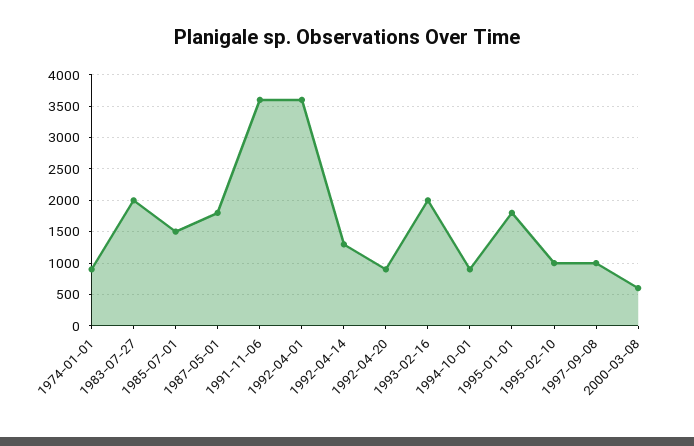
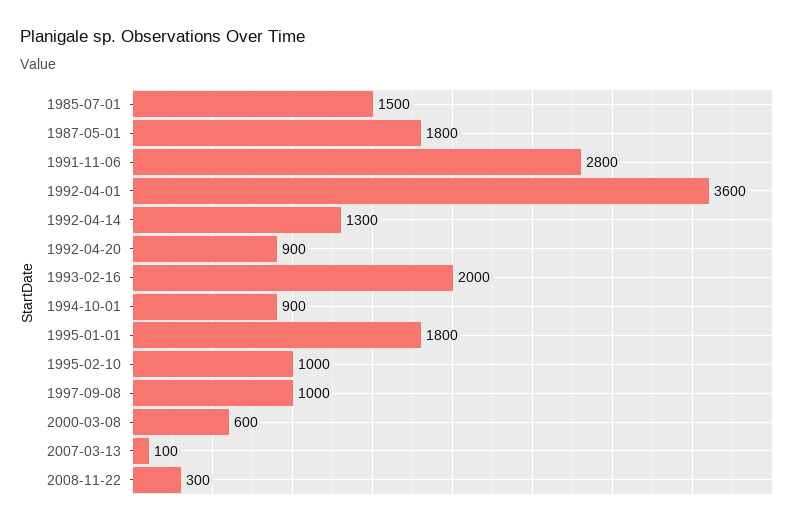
1974-01-01: 900 -> none
1983-07-27: 2000 -> none
1991-11-06: 3600 -> 2800
2007-03-13: none -> 100
2008-11-22: none -> 300

